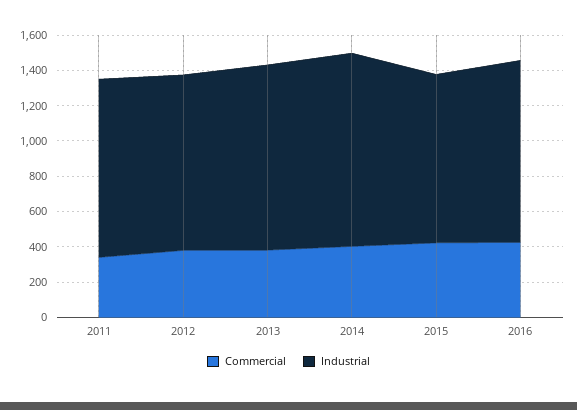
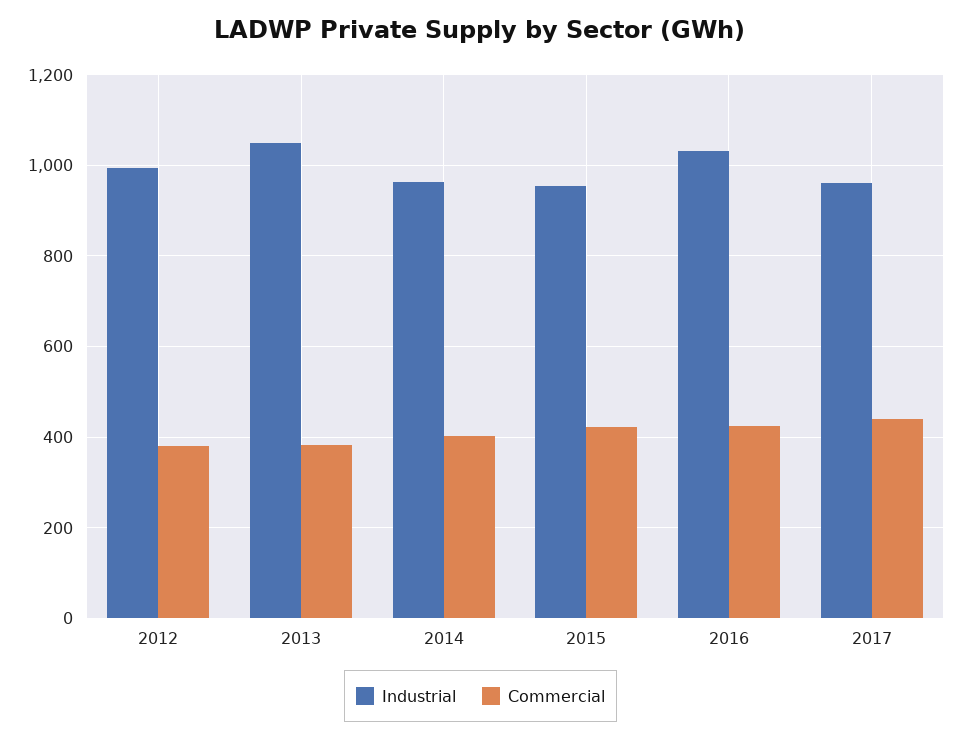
Commercial, 2011: 350 -> none
Industrial, 2011: 1000 -> none
Industrial, 2014: 1100 -> 960
Industrial, 2017: none -> 960
Commercial, 2017: none -> 440

